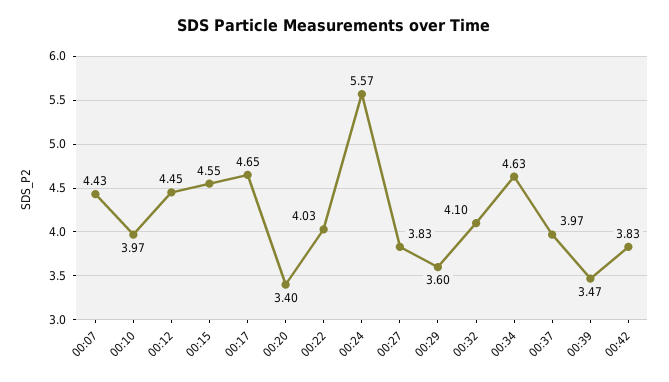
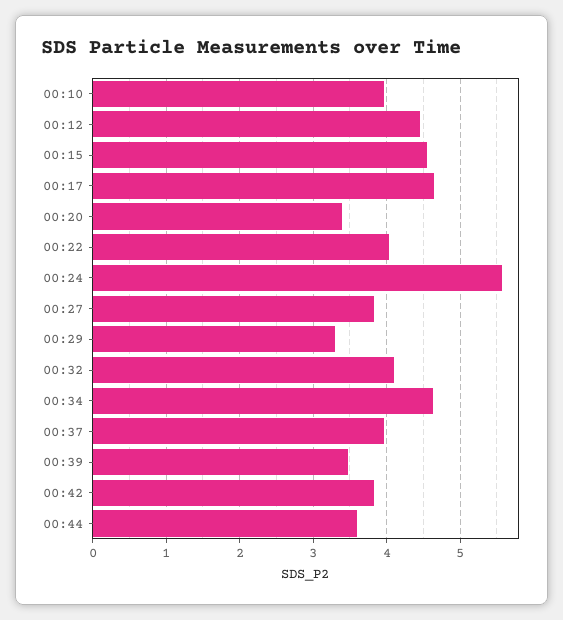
00:07: 4.43 -> none
00:29: 3.6 -> 3.3
00:44: none -> 3.6

